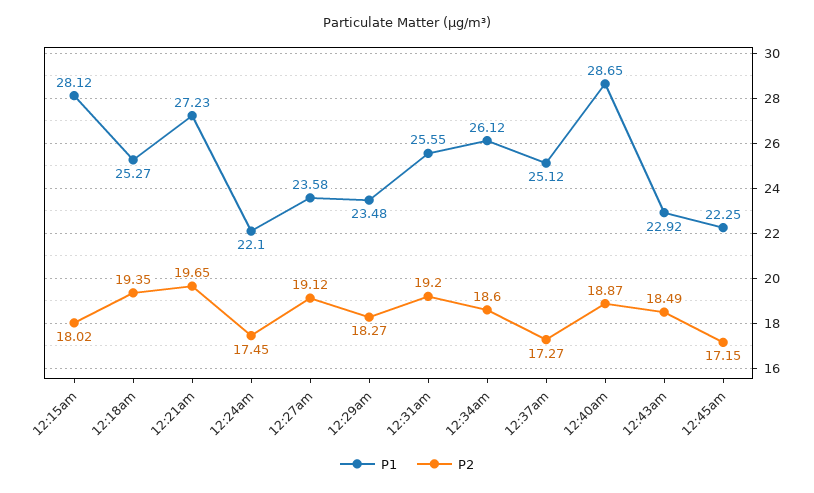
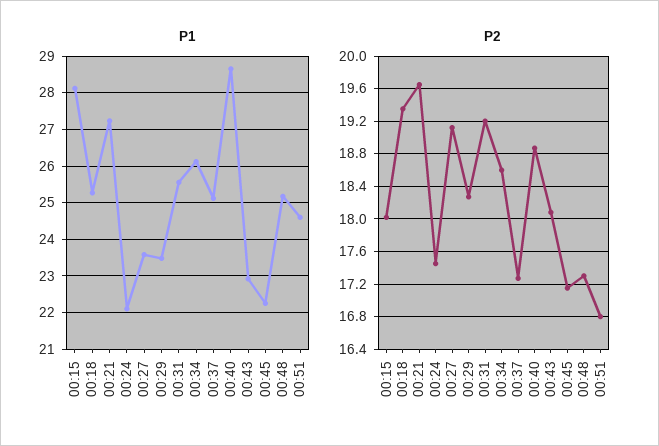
P2, 12:43am: 18.49 -> 18.1
P1, 00:48: none -> 25.2
P1, 00:51: none -> 24.6
P2, 00:48: none -> 17.3
P2, 00:51: none -> 16.8

